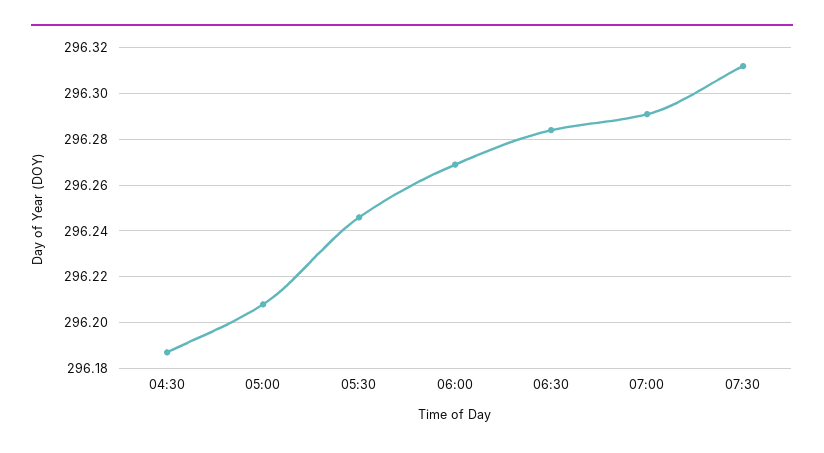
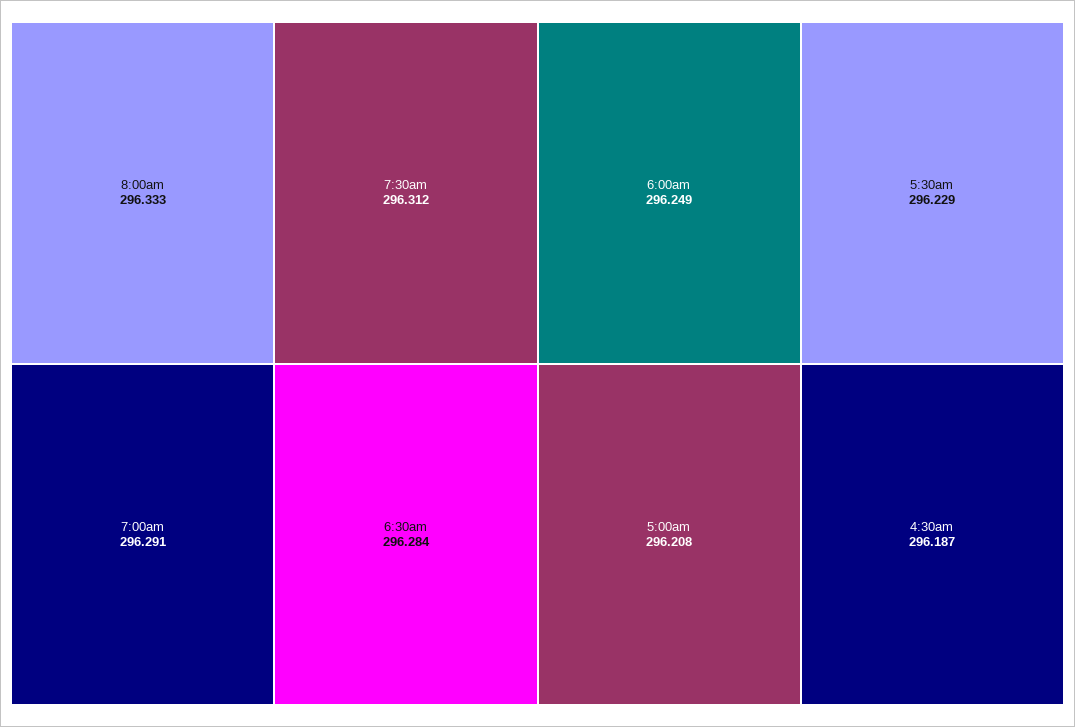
05:30: 296.245 -> 296.229
06:00: 296.27 -> 296.249
8:00am: none -> 296.333

